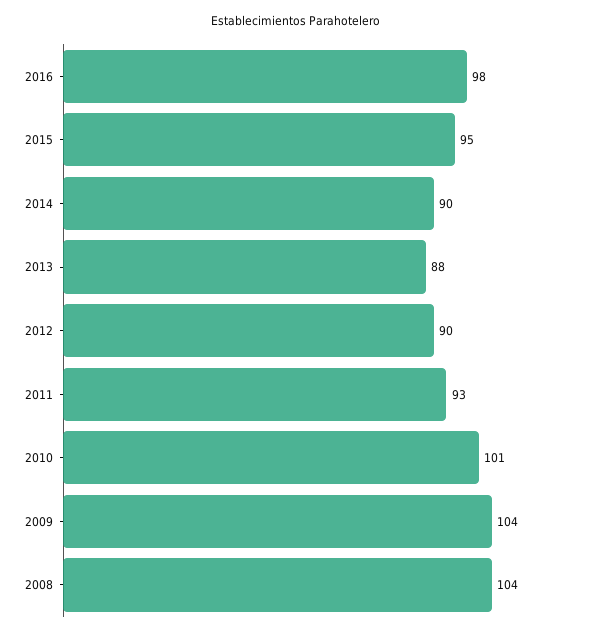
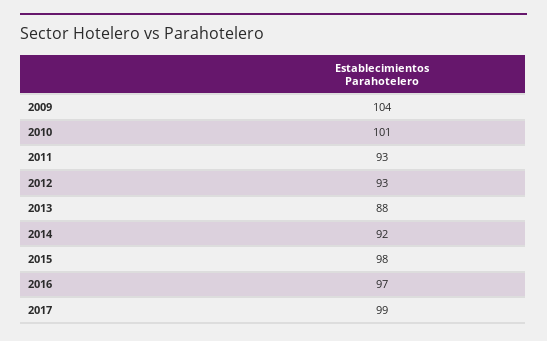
2016: 98 -> 97
2015: 95 -> 98
2014: 90 -> 92
2012: 90 -> 93
2008: 104 -> none
2017: none -> 99

